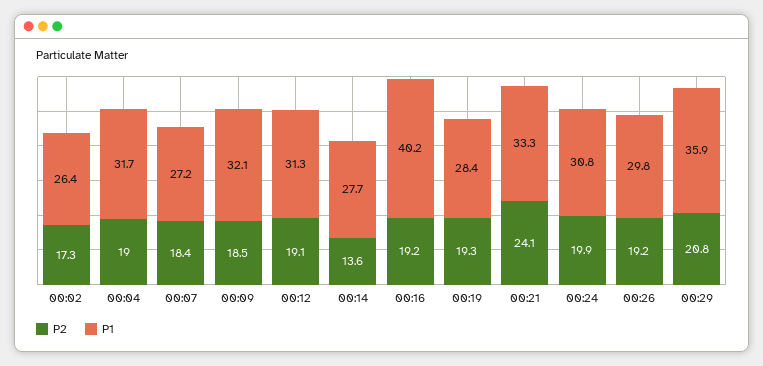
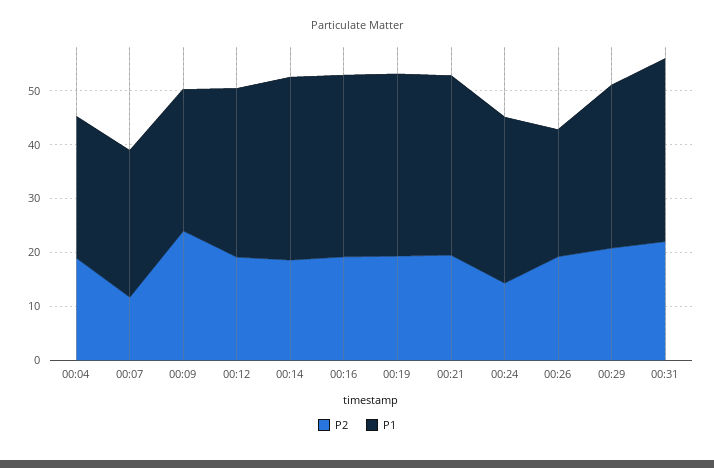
P2, 00:02: 17.3 -> none
P1, 00:02: 26.4 -> none
P1, 00:04: 31.7 -> 26
P2, 00:07: 18.4 -> 12
P2, 00:09: 18.5 -> 24
P1, 00:09: 32.1 -> 26
P2, 00:14: 13.6 -> 18
P1, 00:14: 27.7 -> 34
P1, 00:16: 40.2 -> 34
P1, 00:19: 28.4 -> 34
P2, 00:21: 24.1 -> 20
P2, 00:24: 19.9 -> 14
P1, 00:26: 29.8 -> 24
P1, 00:29: 35.9 -> 30
P2, 00:31: none -> 22
P1, 00:31: none -> 34

